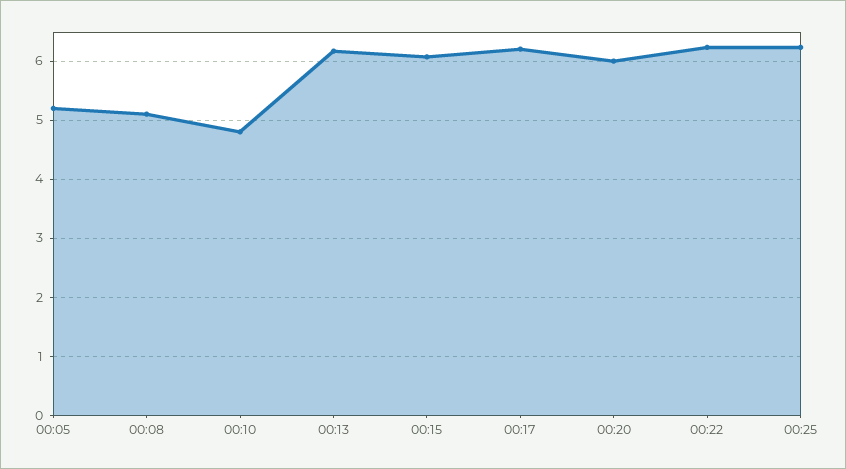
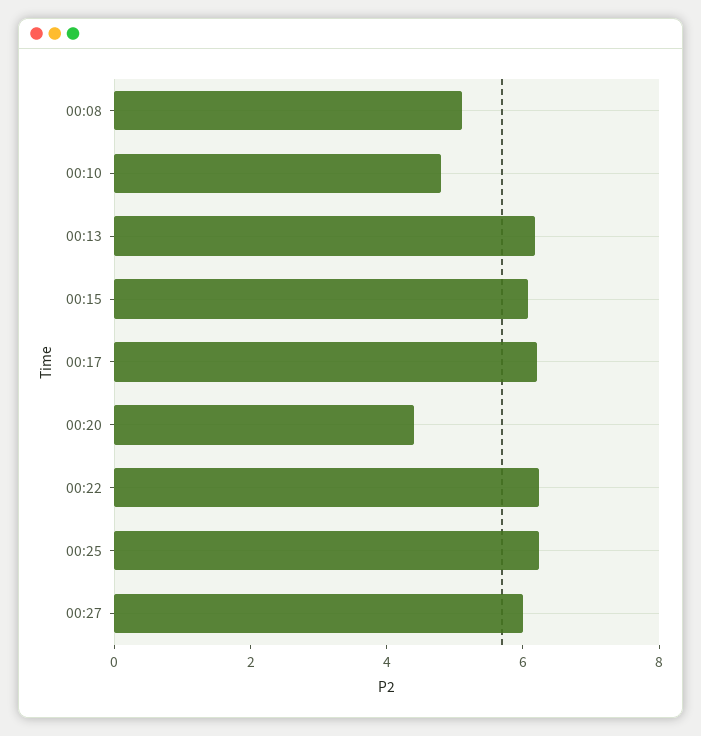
00:05: 5.2 -> none
00:20: 6 -> 4.5
00:27: none -> 6

